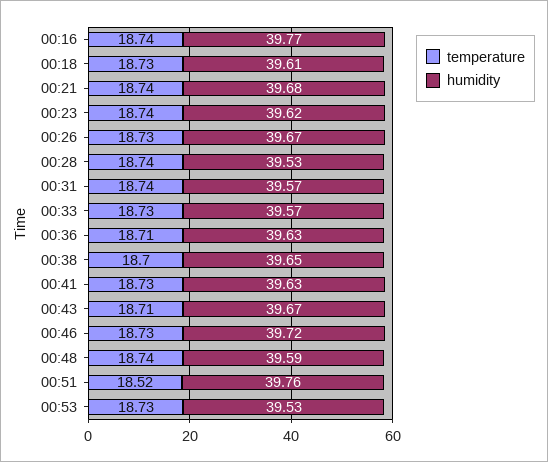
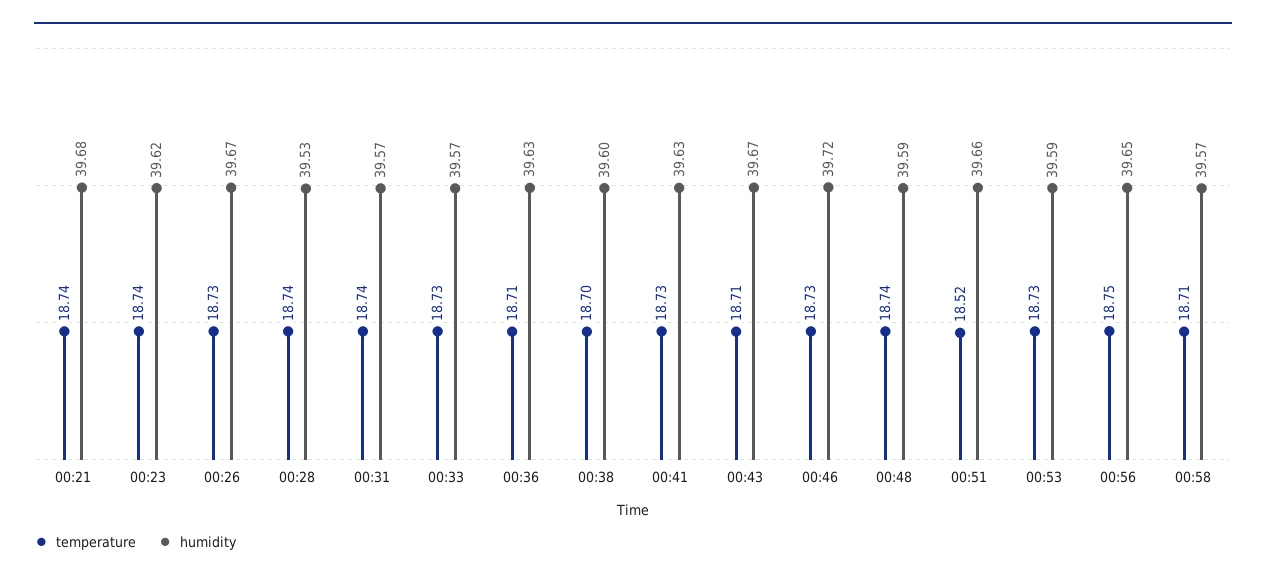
temperature, 00:16: 18.74 -> none
humidity, 00:16: 39.77 -> none
temperature, 00:18: 18.73 -> none
humidity, 00:18: 39.61 -> none
humidity, 00:38: 39.65 -> 39.6
humidity, 00:51: 39.76 -> 39.66
humidity, 00:53: 39.53 -> 39.59
temperature, 00:56: none -> 18.75
humidity, 00:56: none -> 39.65
temperature, 00:58: none -> 18.71
humidity, 00:58: none -> 39.57

